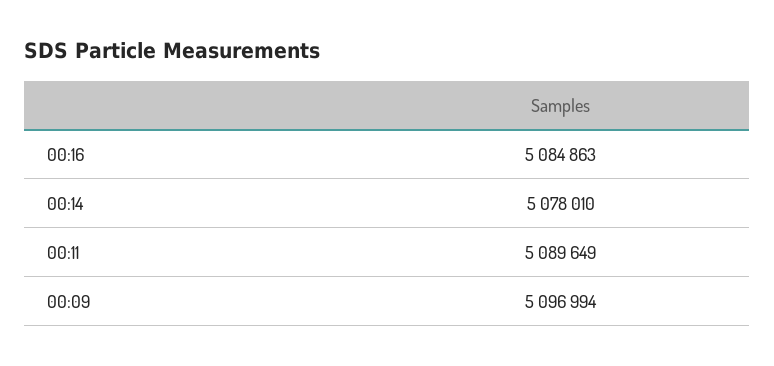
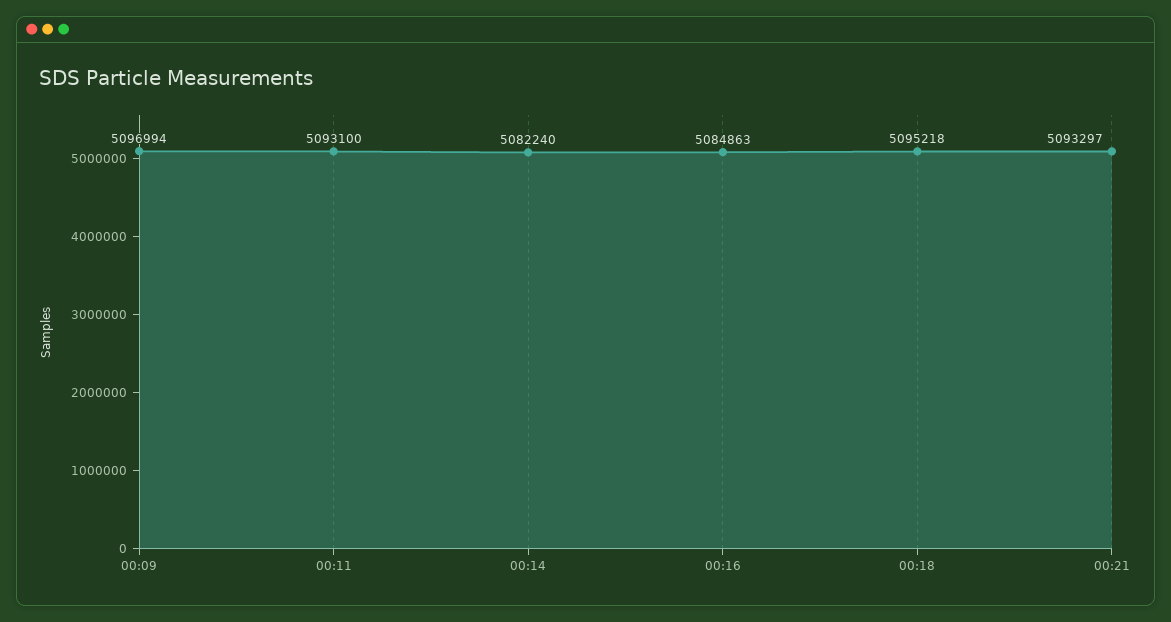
00:14: 5078010 -> 5082240
00:11: 5089649 -> 5093100
00:18: none -> 5095218
00:21: none -> 5093297

